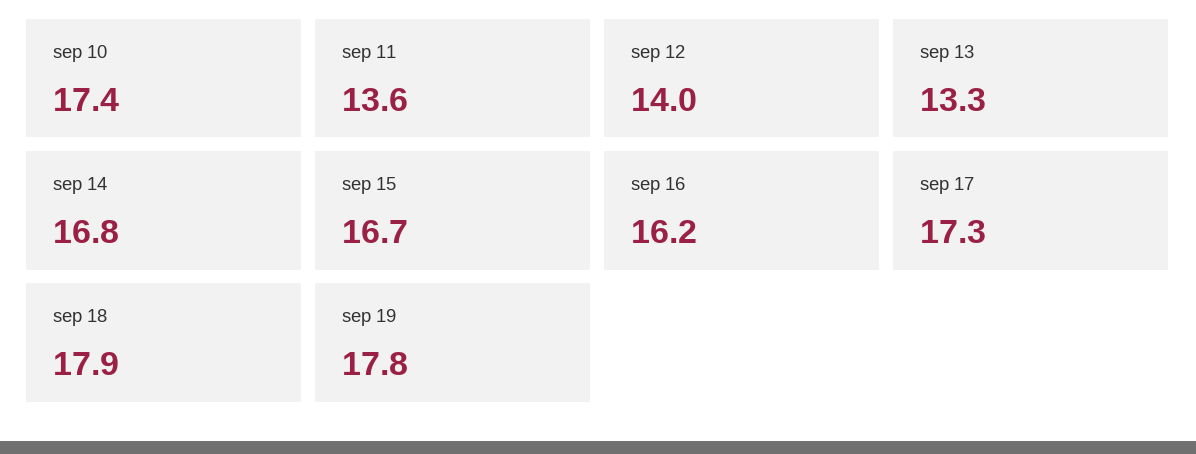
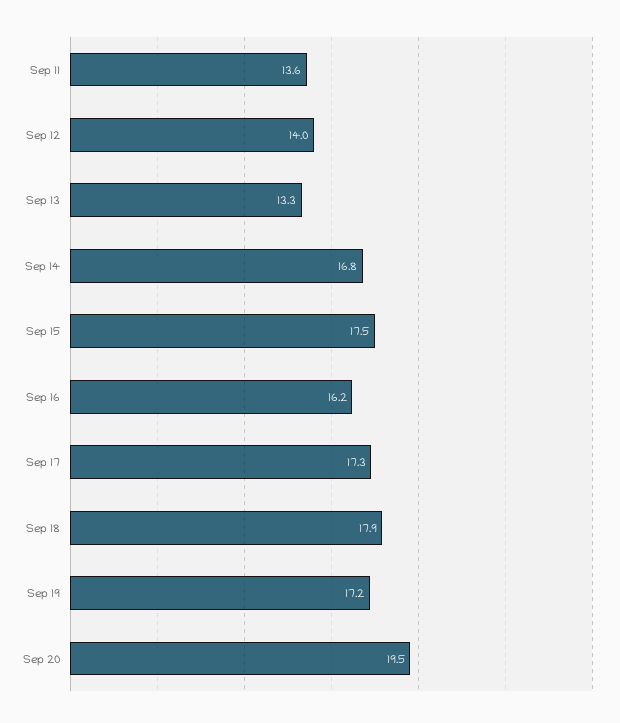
sep 10: 17.4 -> none
sep 15: 16.7 -> 17.5
sep 19: 17.8 -> 17.2
Sep 20: none -> 19.5

